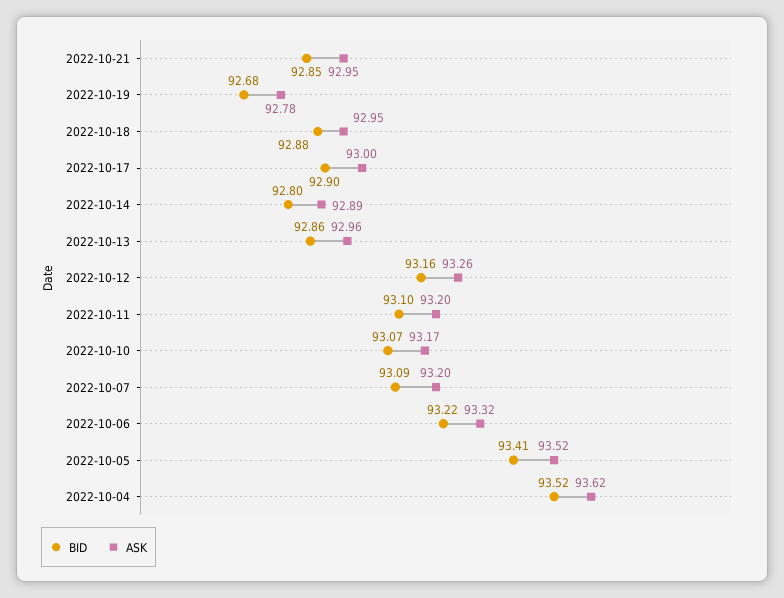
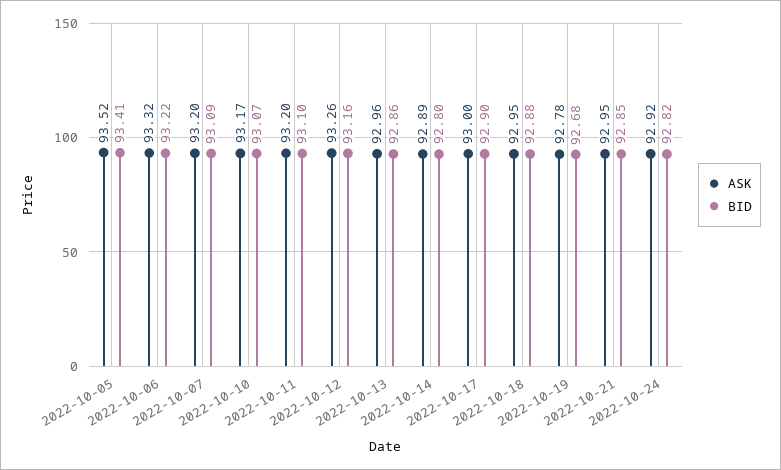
BID, 2022-10-04: 93.52 -> none
ASK, 2022-10-04: 93.62 -> none
ASK, 2022-10-24: none -> 92.92
BID, 2022-10-24: none -> 92.82

